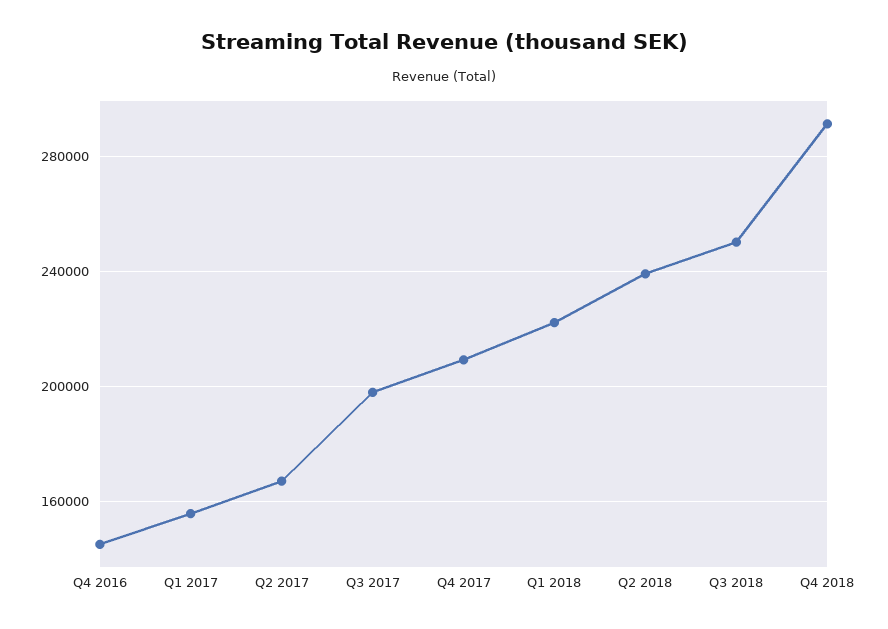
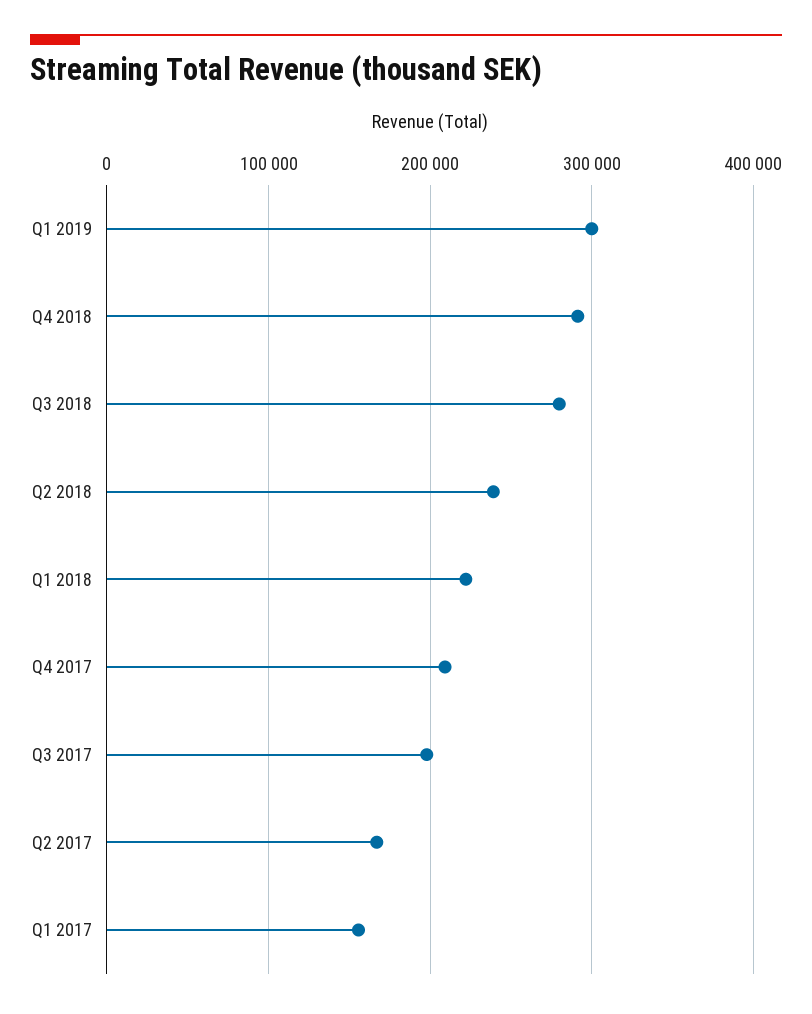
Q4 2016: 145000 -> none
Q3 2018: 250000 -> 280000
Q1 2019: none -> 300000

